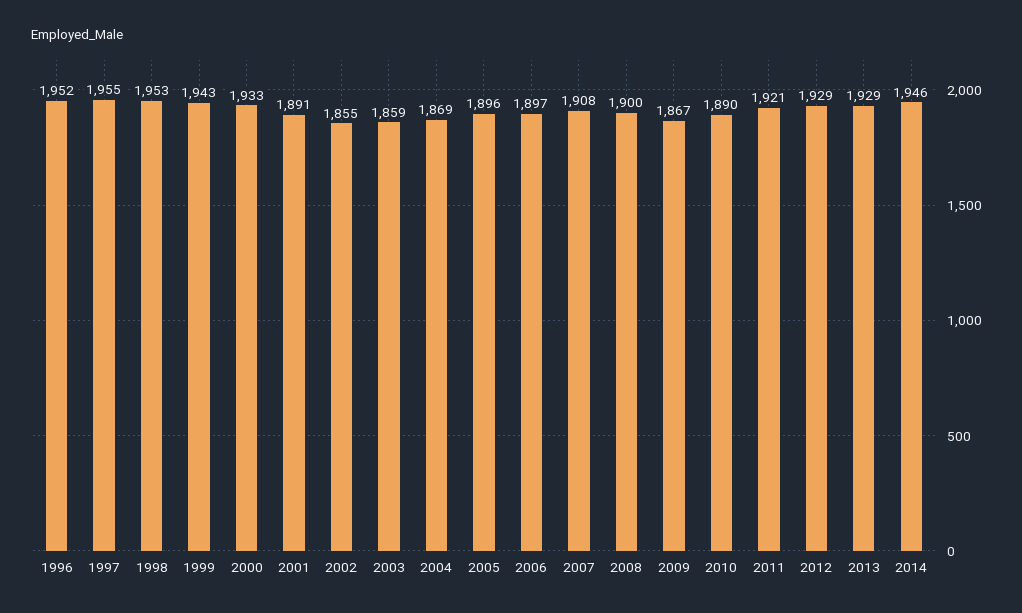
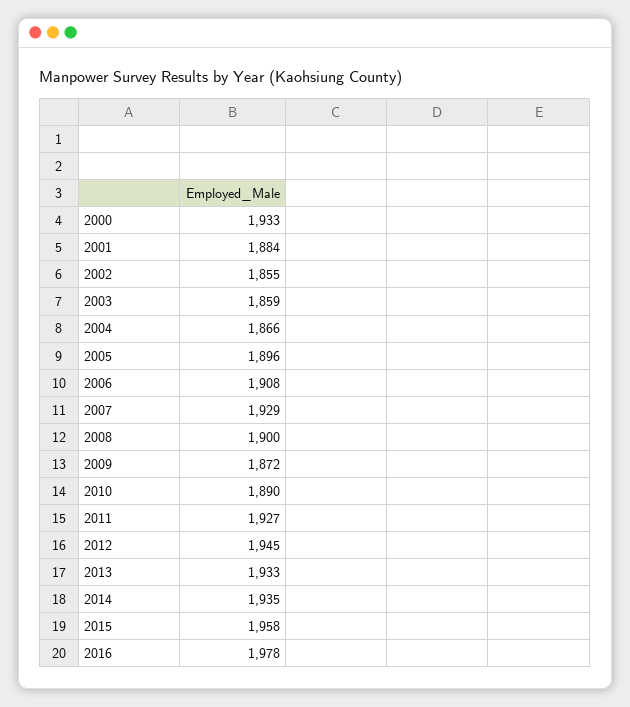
1996: 1952 -> none
1997: 1955 -> none
1998: 1953 -> none
1999: 1943 -> none
2001: 1891 -> 1884
2004: 1869 -> 1866
2006: 1897 -> 1908
2007: 1908 -> 1929
2009: 1867 -> 1872
2011: 1921 -> 1927
2012: 1929 -> 1945
2013: 1929 -> 1933
2014: 1946 -> 1935
2015: none -> 1958
2016: none -> 1978

